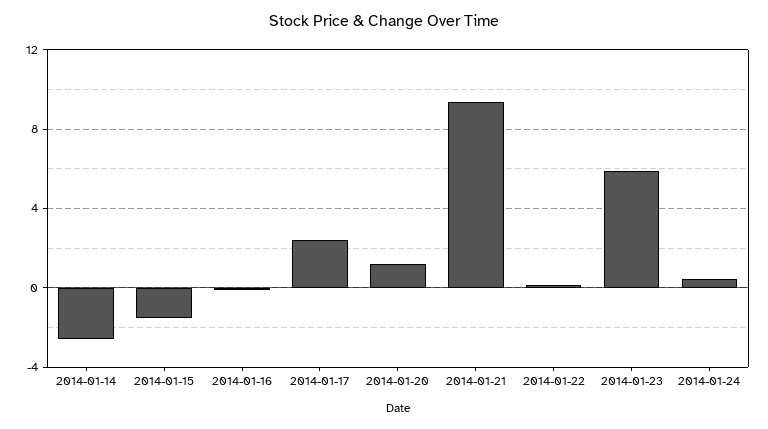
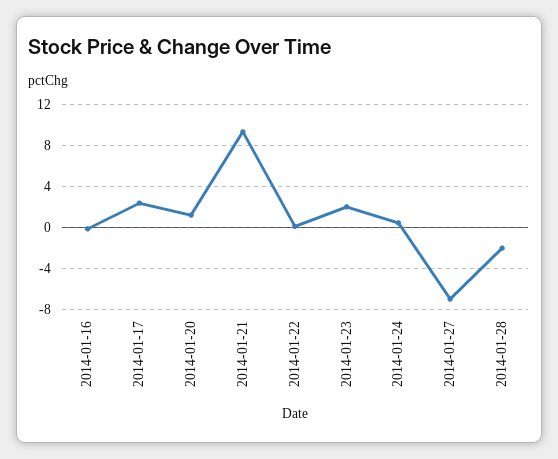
2014-01-14: -2.5 -> none
2014-01-15: -1.5 -> none
2014-01-23: 6 -> 2
2014-01-27: none -> -7
2014-01-28: none -> -2

